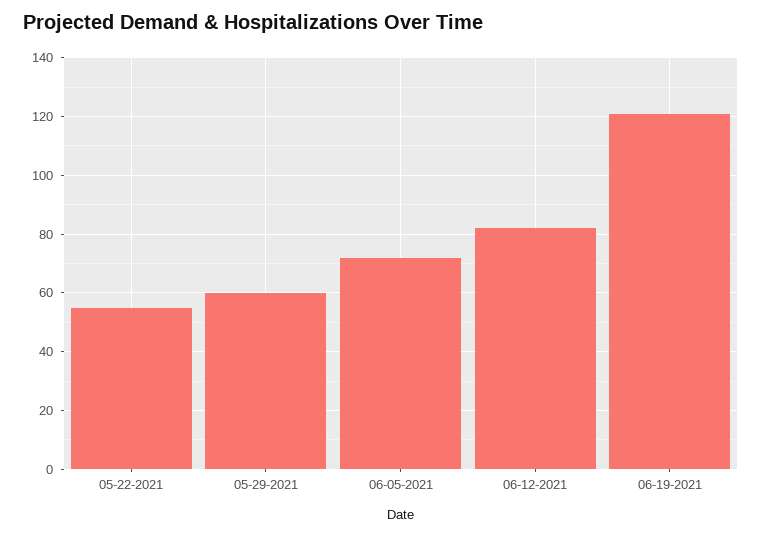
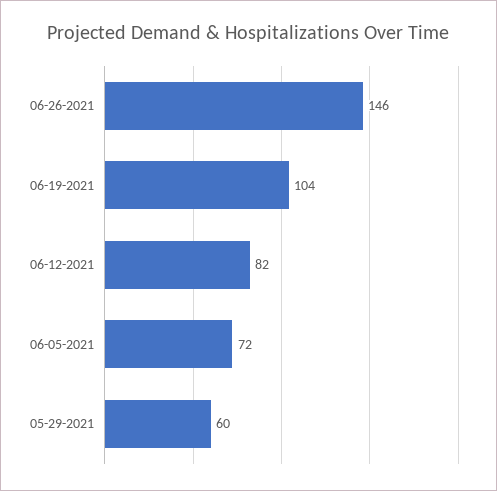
05-22-2021: 55 -> none
06-19-2021: 120 -> 104
06-26-2021: none -> 146

